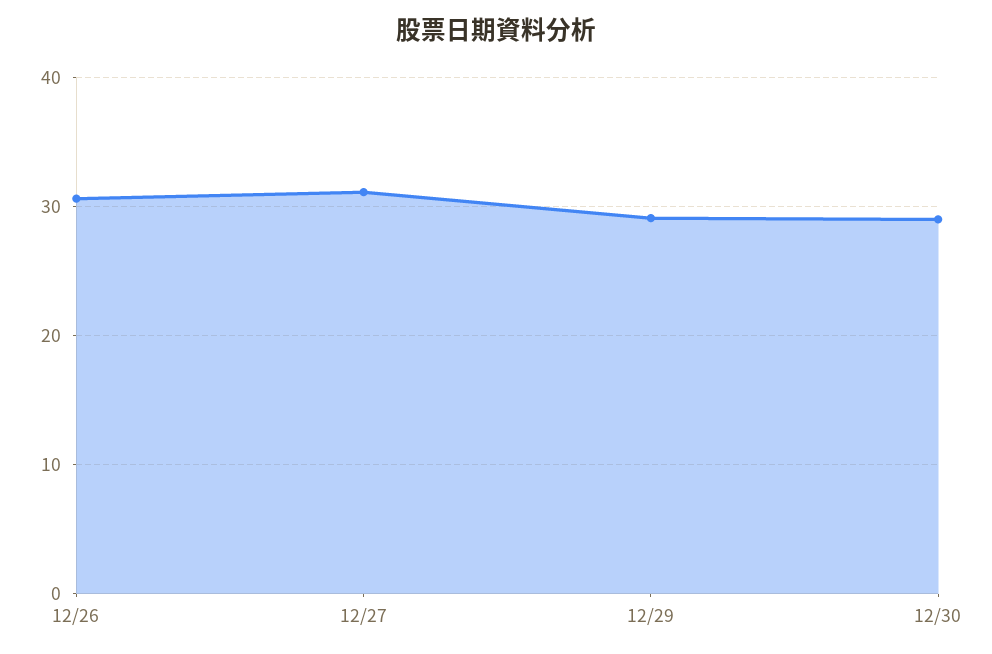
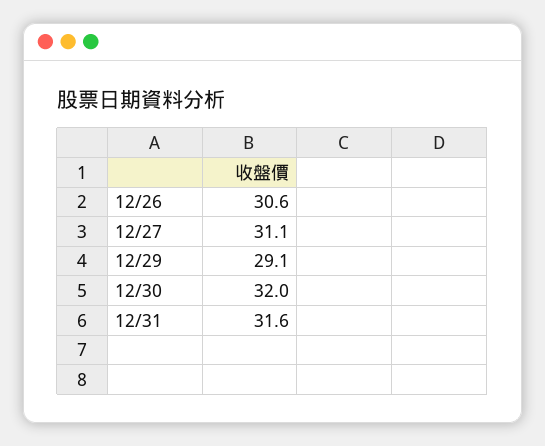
12/30: 29 -> 32
12/31: none -> 31.6

